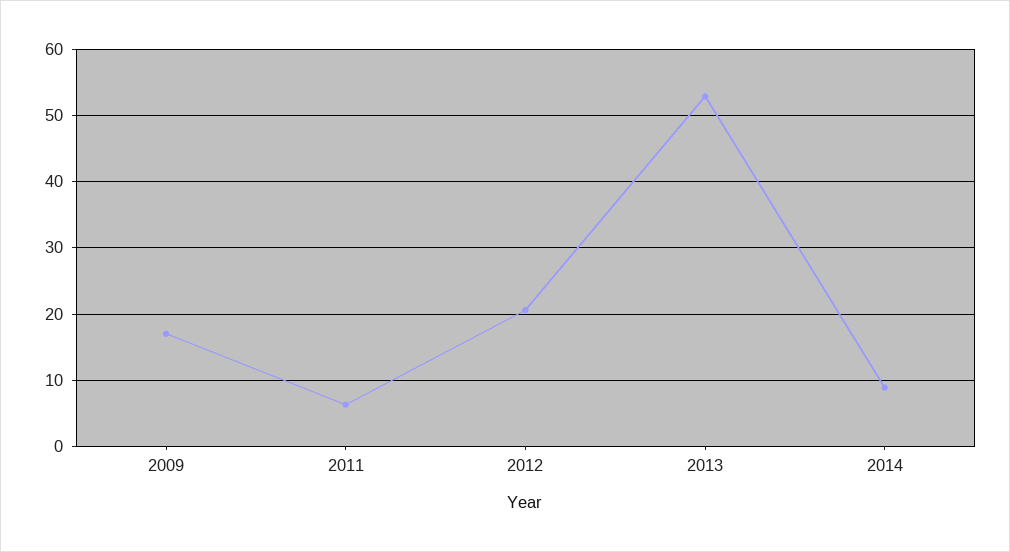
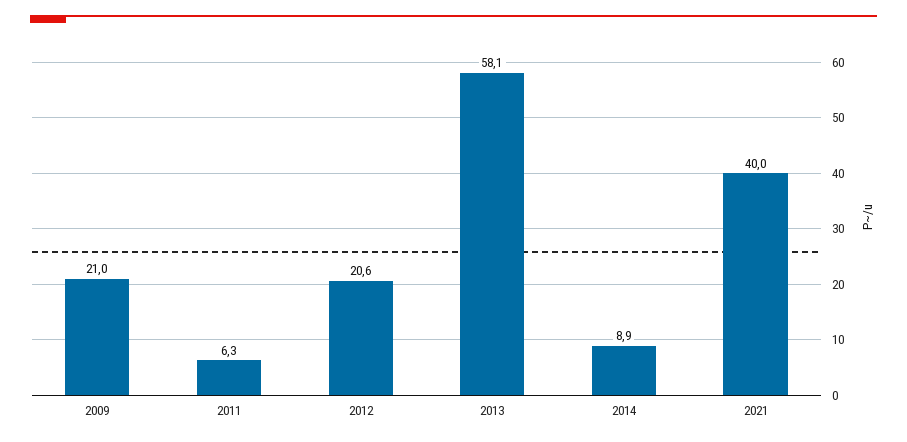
2009: 17 -> 21
2013: 53 -> 58.1
2021: none -> 40

